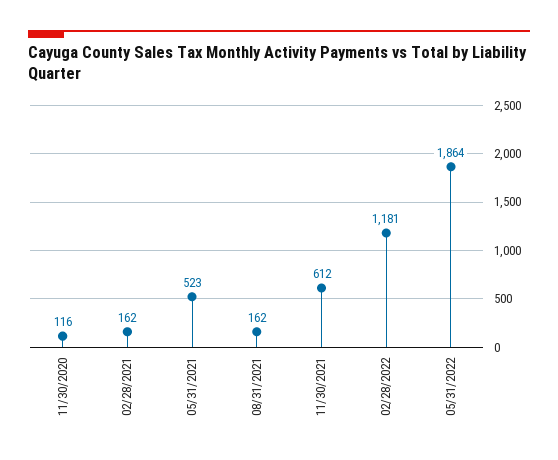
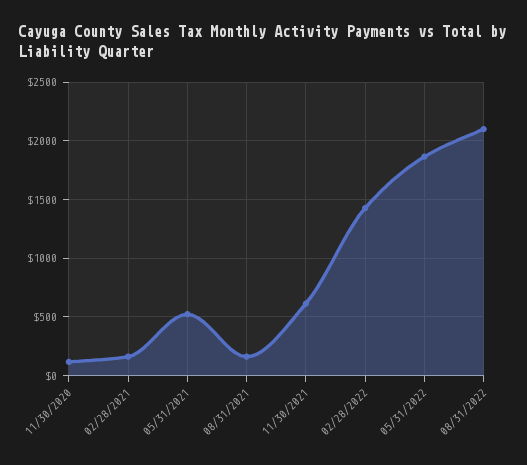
02/28/2022: 1181 -> 1400
08/31/2022: none -> 2100

